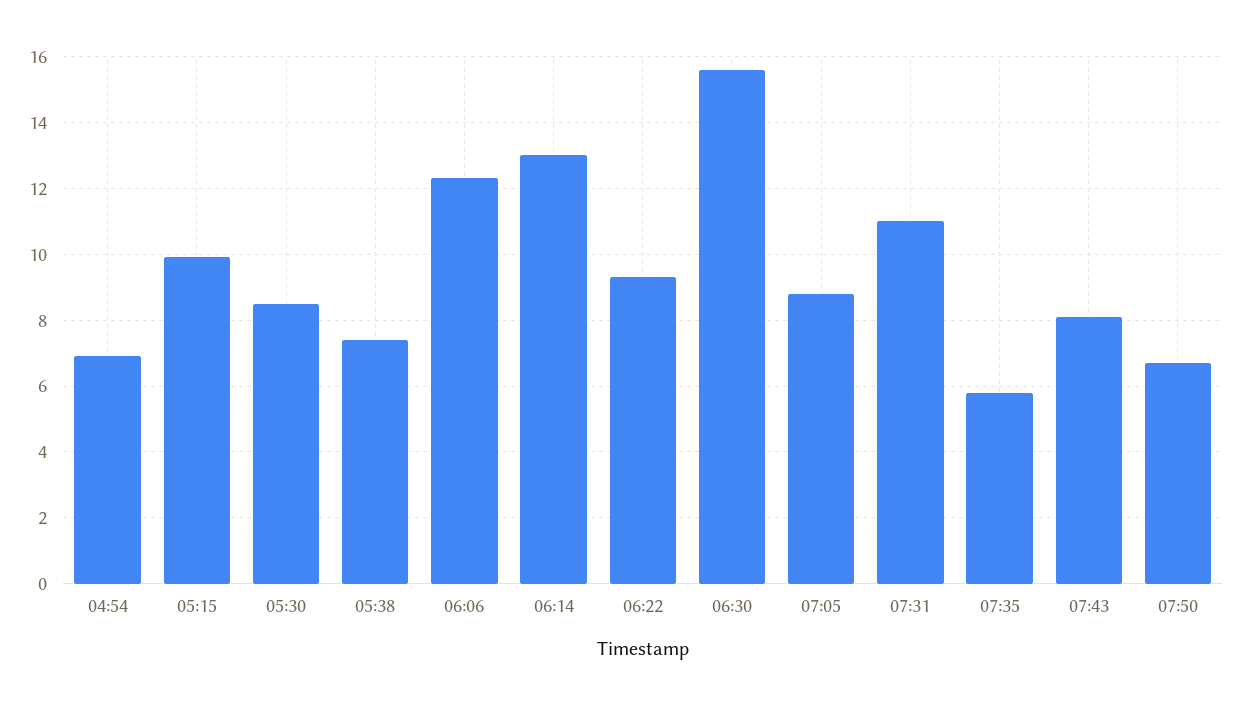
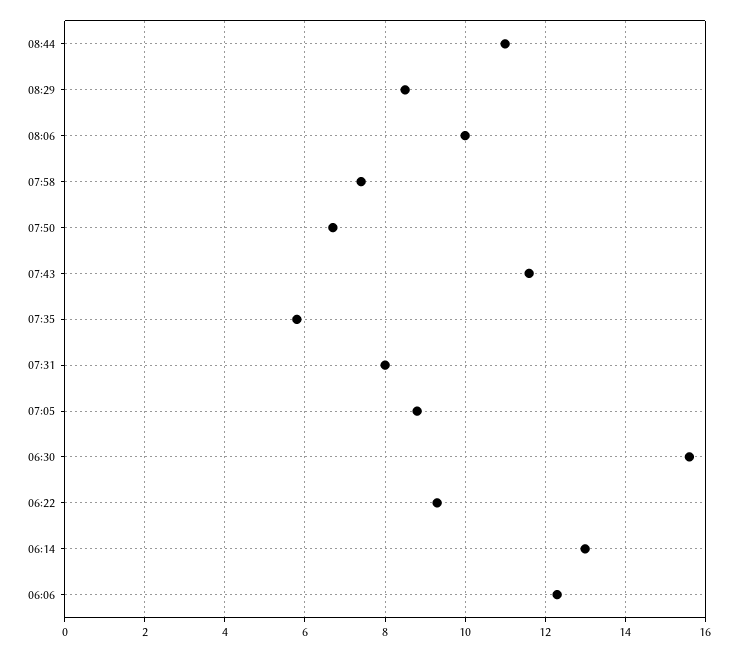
04:54: 7 -> none
05:15: 10 -> none
05:30: 8.5 -> none
05:38: 7.5 -> none
07:31: 11 -> 8
07:43: 8 -> 11.5
08:44: none -> 11
08:29: none -> 8.5
08:06: none -> 10
07:58: none -> 7.5

